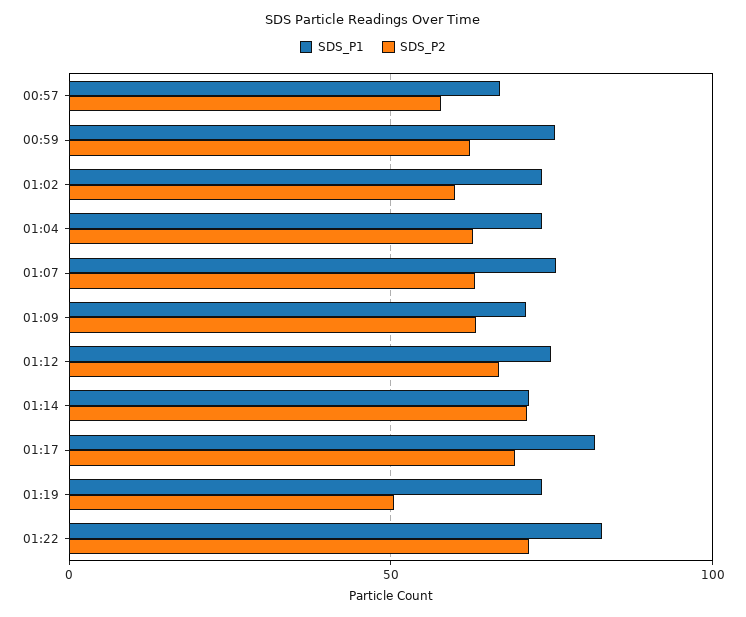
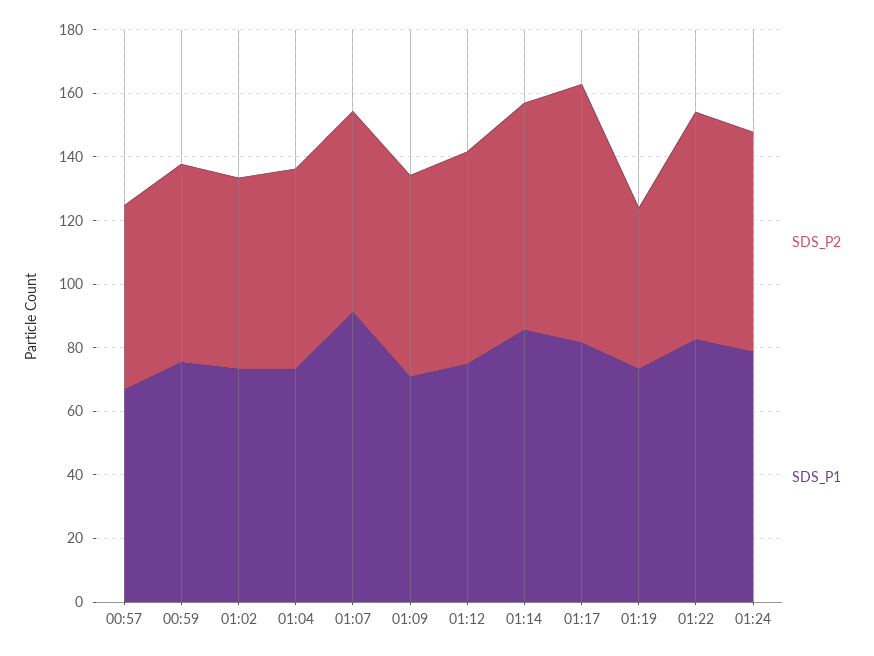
SDS_P1, 01:07: 75 -> 90
SDS_P1, 01:14: 70 -> 85
SDS_P2, 01:17: 70 -> 80
SDS_P2, 01:24: none -> 70
SDS_P1, 01:24: none -> 80

